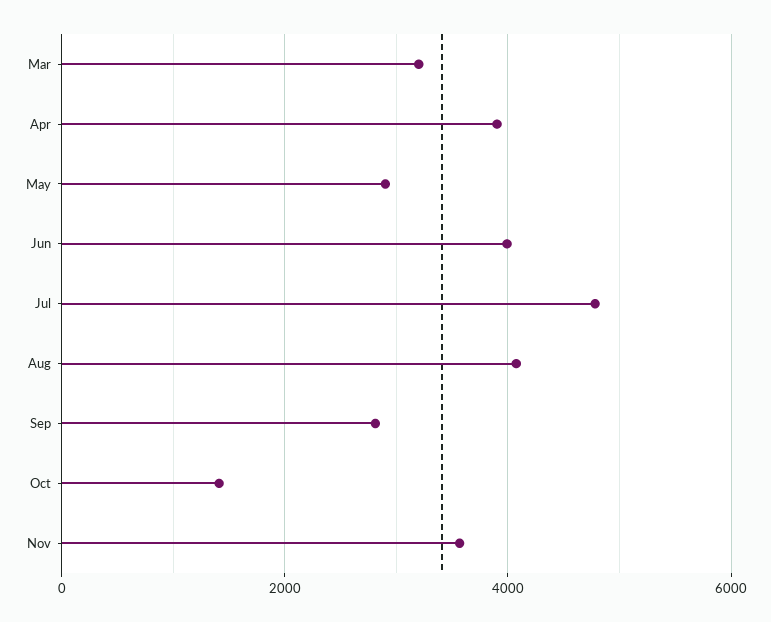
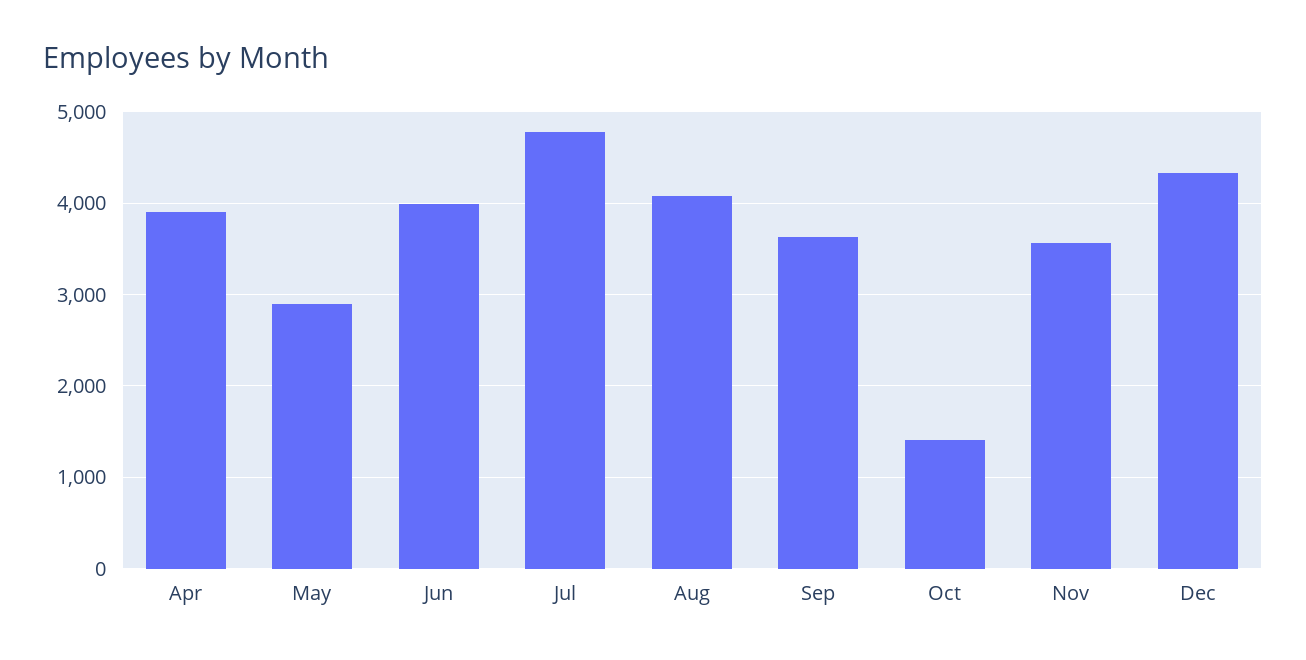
Mar: 3200 -> none
Sep: 2800 -> 3600
Dec: none -> 4300

